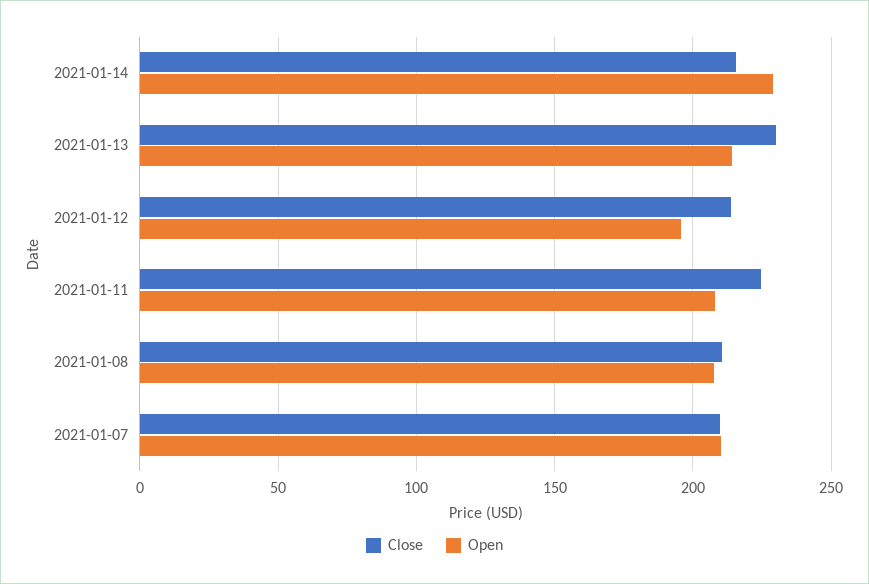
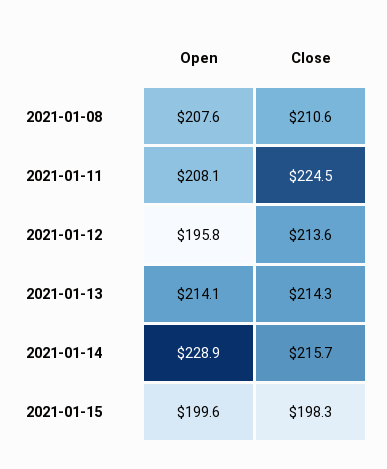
Close, 2021-01-13: 230 -> 214.3
Close, 2021-01-07: 210 -> none
Open, 2021-01-07: 210 -> none
Open, 2021-01-15: none -> 199.6
Close, 2021-01-15: none -> 198.3

